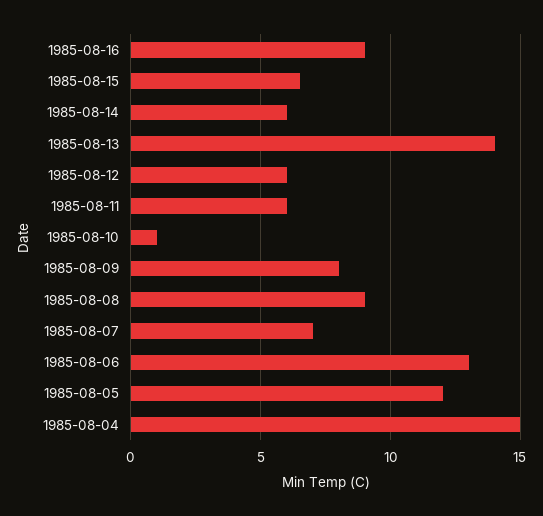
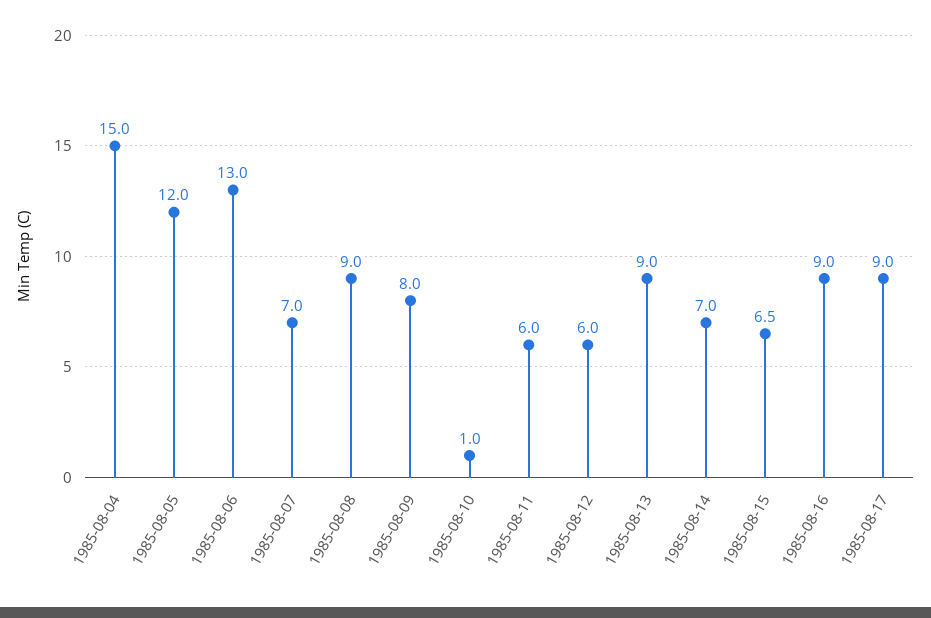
1985-08-14: 6 -> 7
1985-08-13: 14 -> 9
1985-08-17: none -> 9

